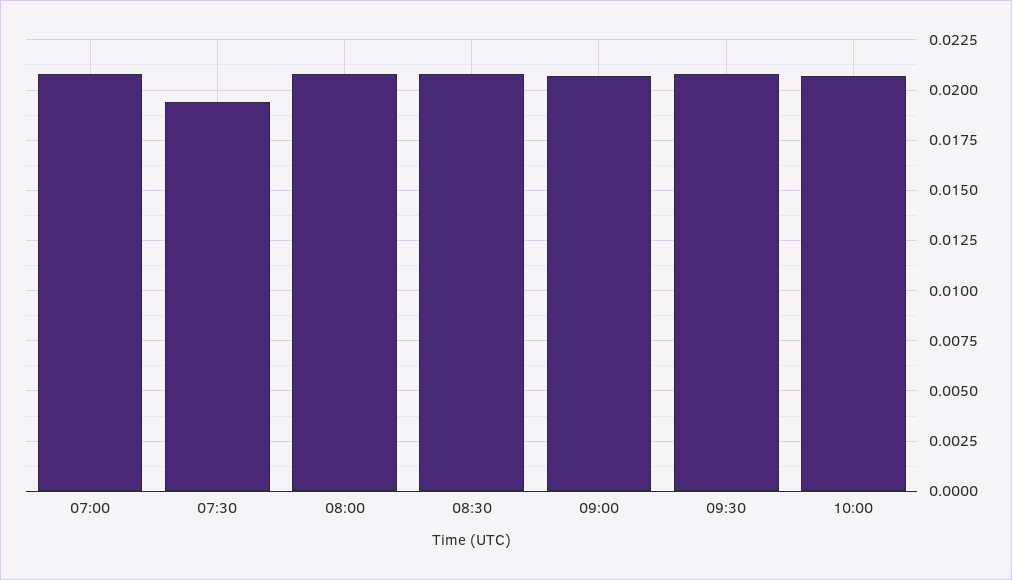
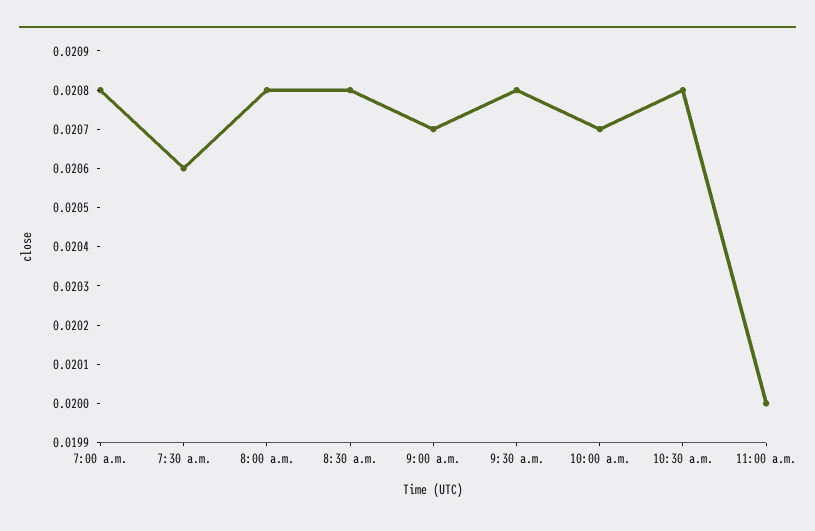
07:30: 0.0195 -> 0.0206
10:30 a.m.: none -> 0.0208
11:00 a.m.: none -> 0.02

